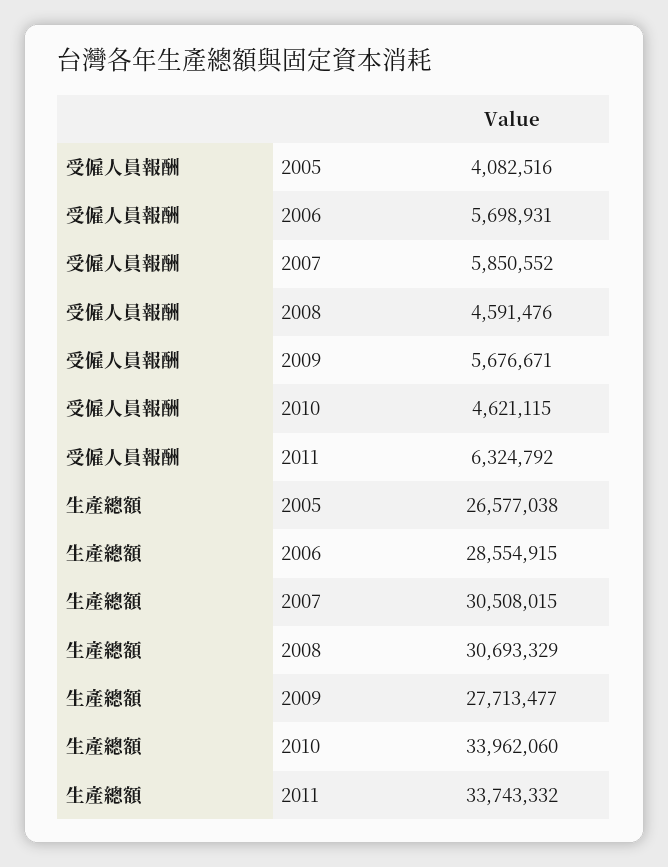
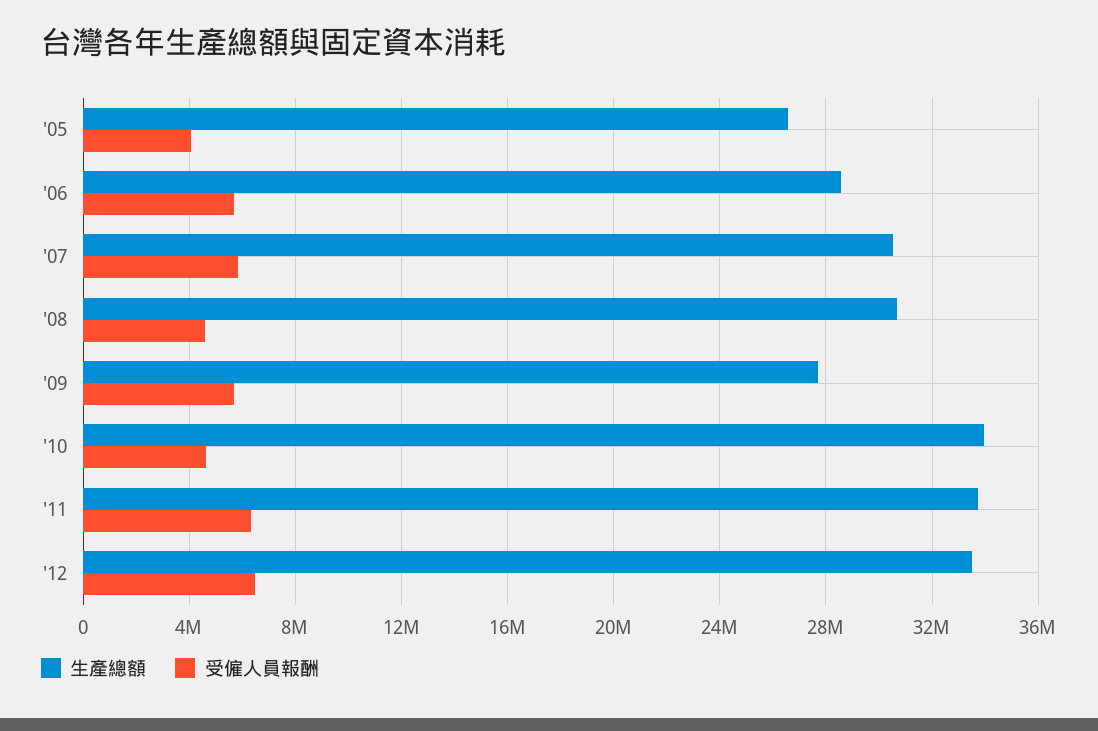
生產總額, '12: none -> 33500000
受僱人員報酬, '12: none -> 6500000

